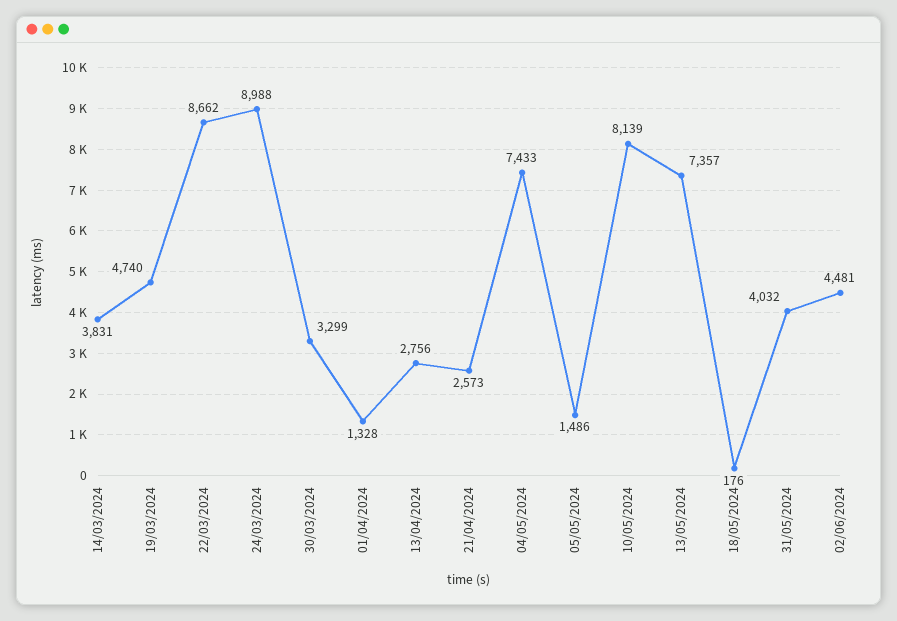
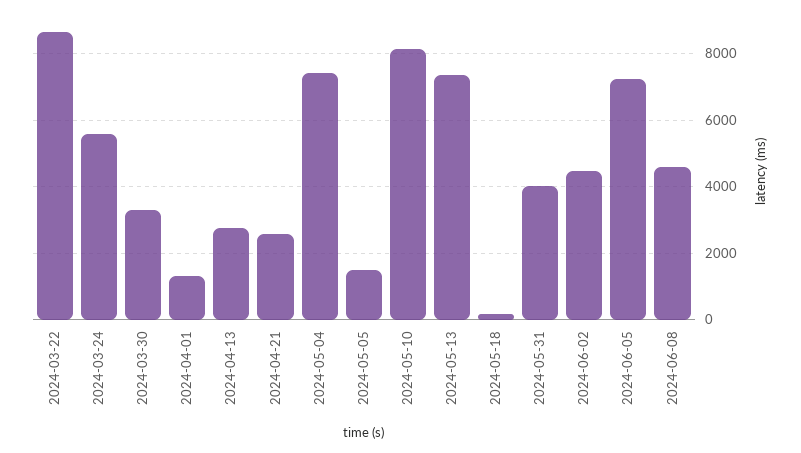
14/03/2024: 3831 -> none
19/03/2024: 4740 -> none
24/03/2024: 8988 -> 5600
2024-06-05: none -> 7200
2024-06-08: none -> 4600

